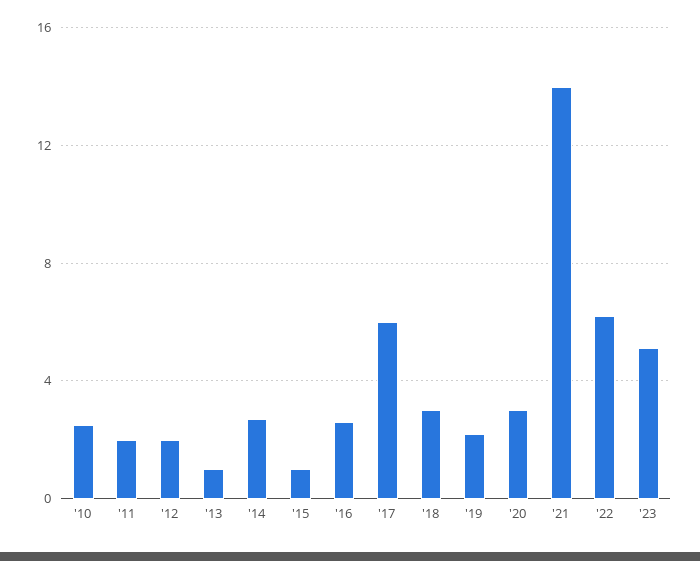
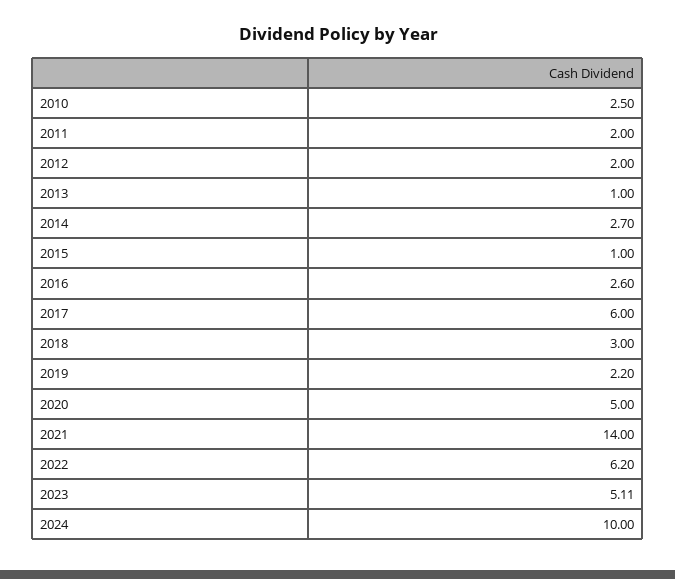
'20: 3 -> 5
2024: none -> 10

